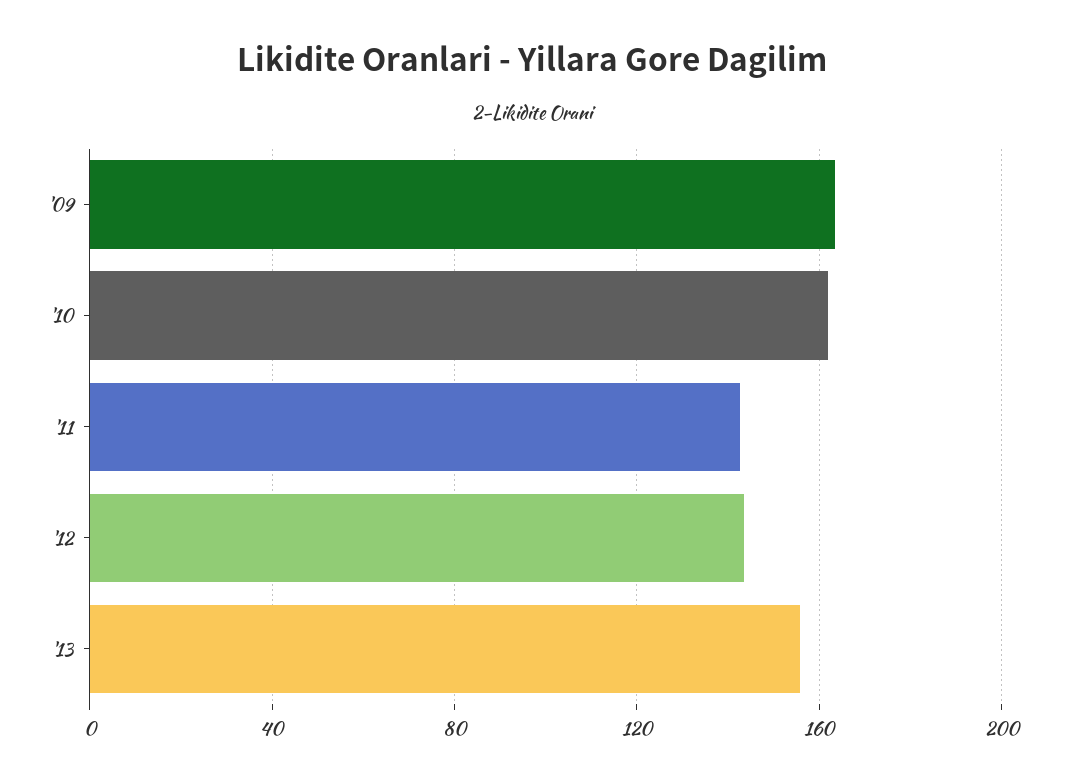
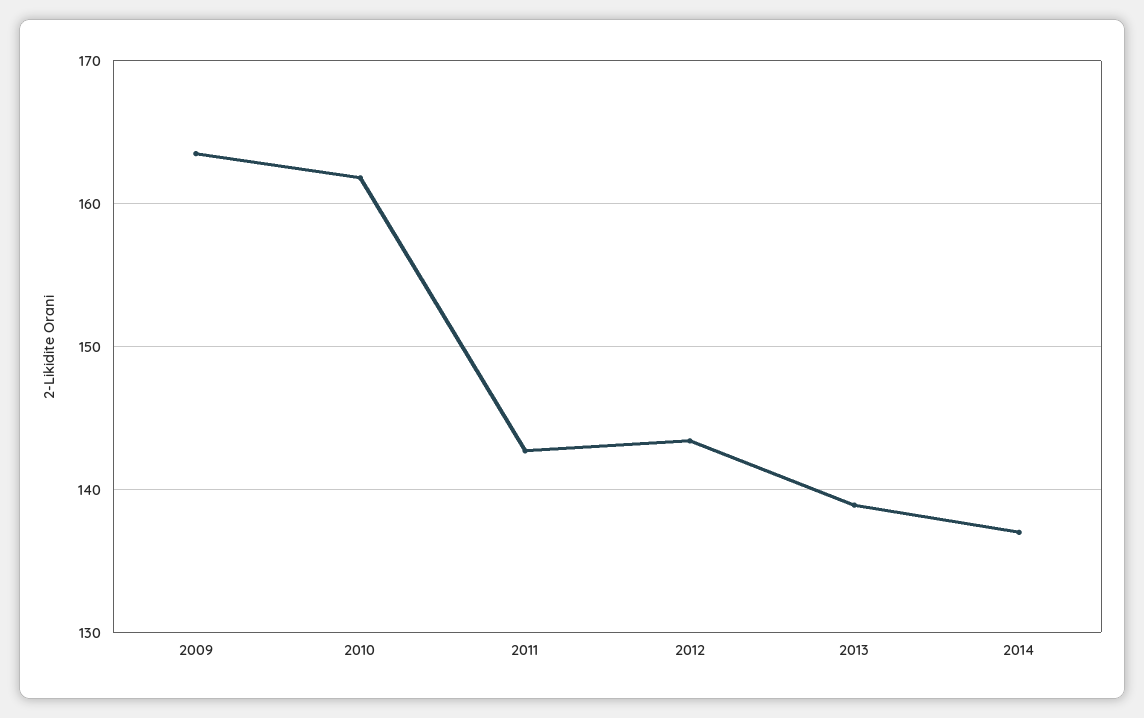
'13: 155 -> 139
2014: none -> 137

